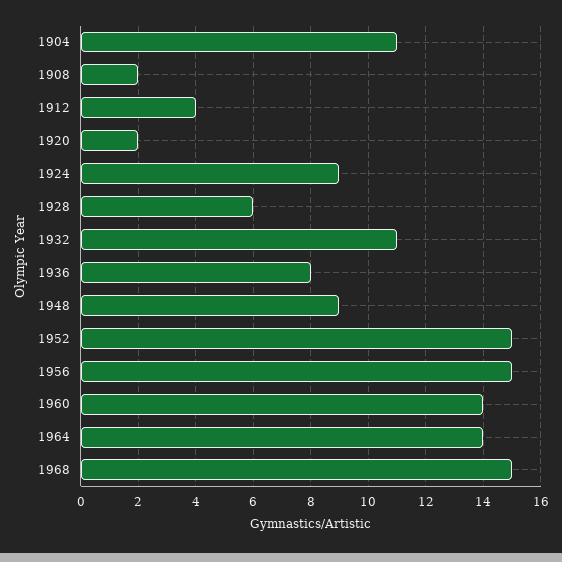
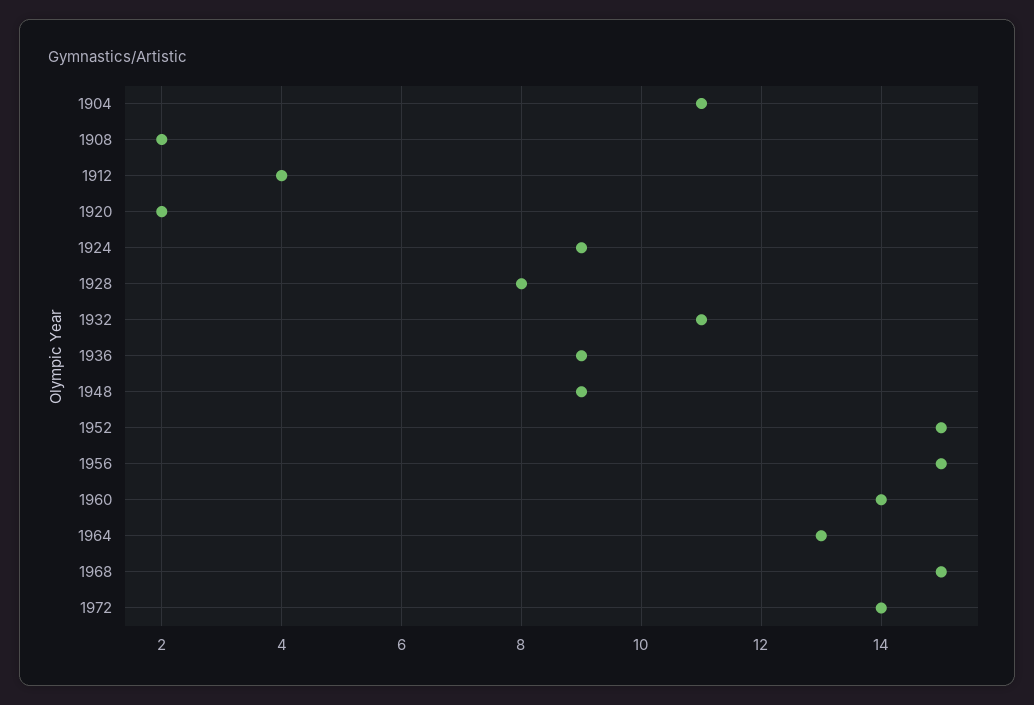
1928: 6 -> 8
1936: 8 -> 9
1964: 14 -> 13
1972: none -> 14

